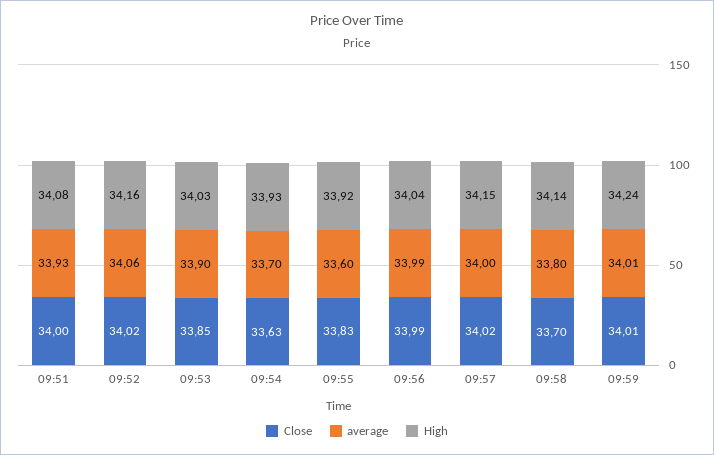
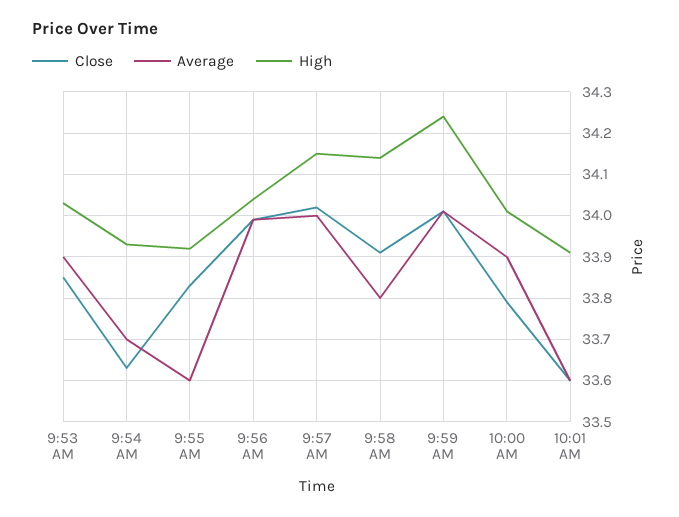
Close, 09:51: 34 -> none
average, 09:51: 33.93 -> none
High, 09:51: 34.08 -> none
Close, 09:52: 34.02 -> none
average, 09:52: 34.06 -> none
High, 09:52: 34.16 -> none
Close, 09:58: 33.7 -> 33.9
Close, 10:00 AM: none -> 33.8
average, 10:00 AM: none -> 33.9
High, 10:00 AM: none -> 34
Close, 10:01 AM: none -> 33.6
average, 10:01 AM: none -> 33.6
High, 10:01 AM: none -> 33.9

